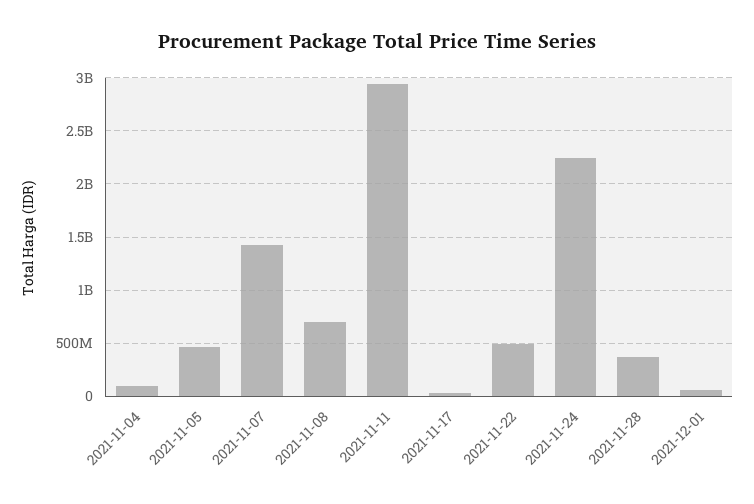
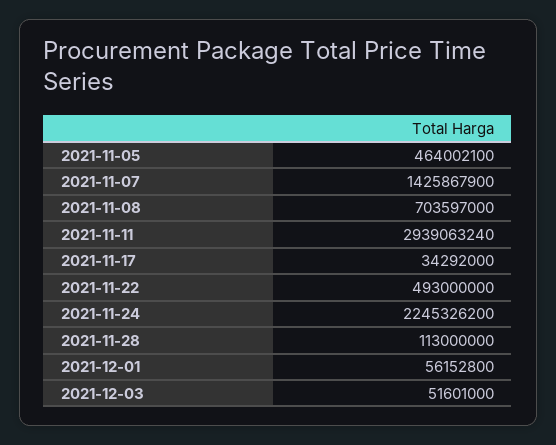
2021-11-04: 100000000 -> none
2021-11-28: 400000000 -> 113000000
2021-12-03: none -> 51601000

